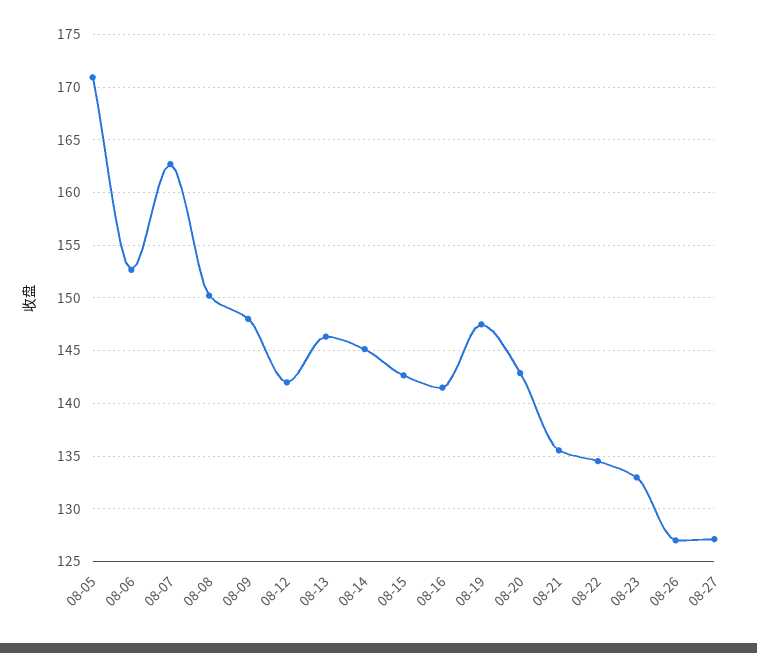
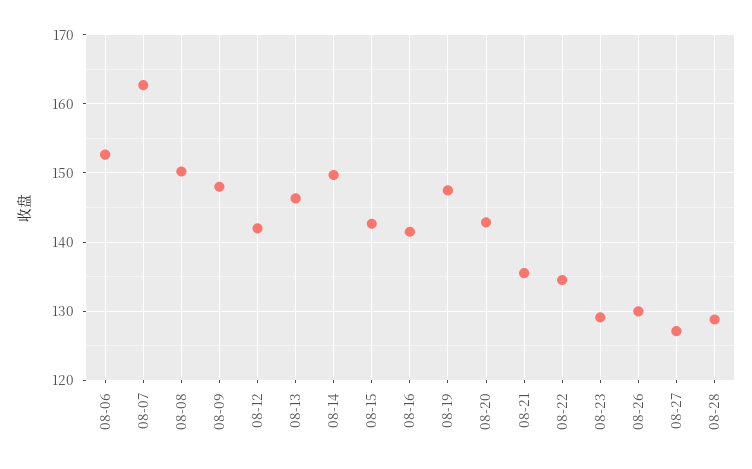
08-05: 171 -> none
08-14: 145 -> 150
08-23: 133 -> 129
08-26: 127 -> 130
08-28: none -> 129

